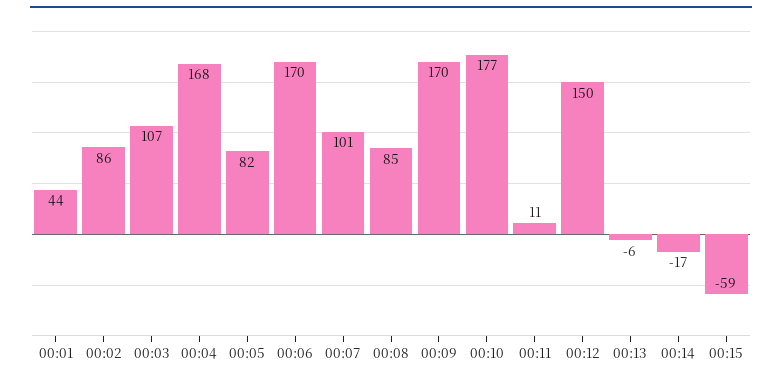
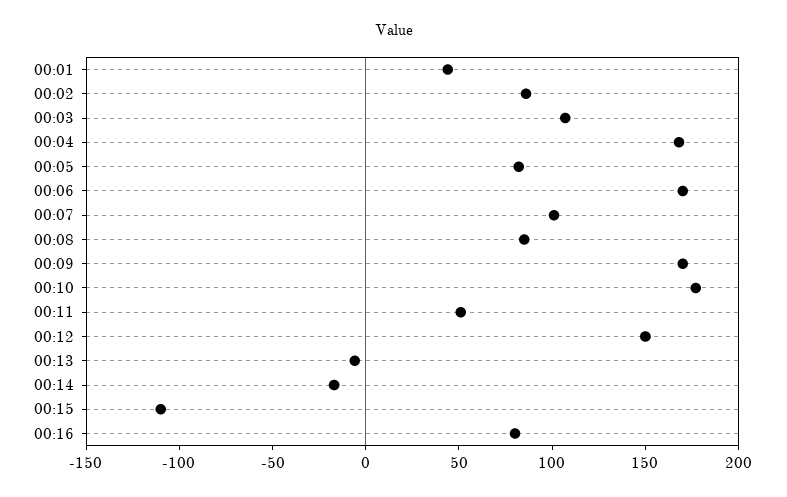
00:11: 11 -> 50
00:15: -59 -> -110
00:16: none -> 80

